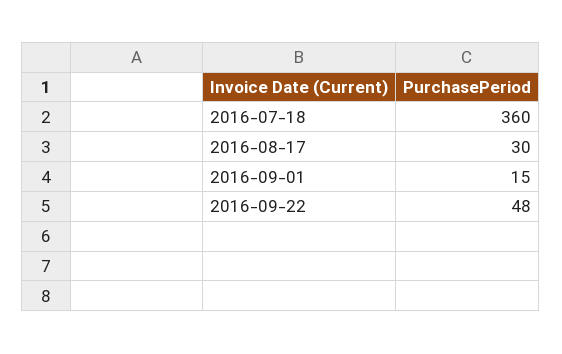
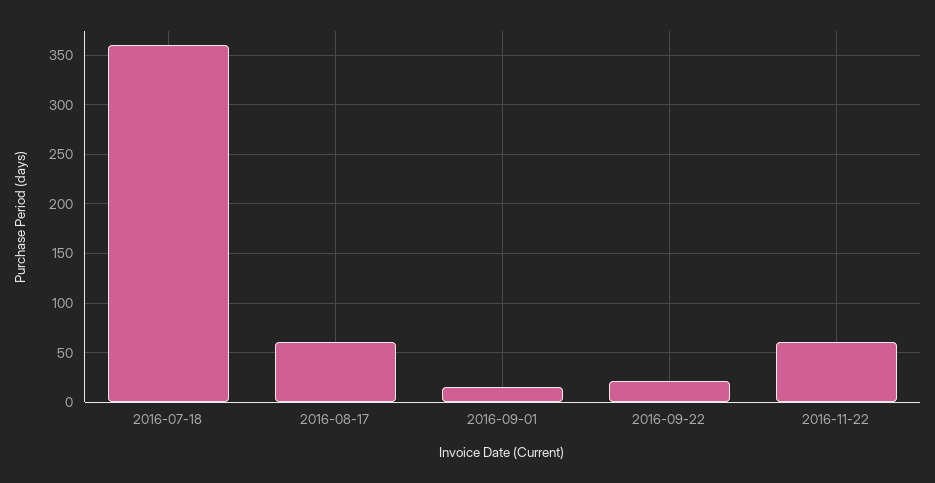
2016-08-17: 30 -> 60
2016-09-22: 48 -> 20
2016-11-22: none -> 60

